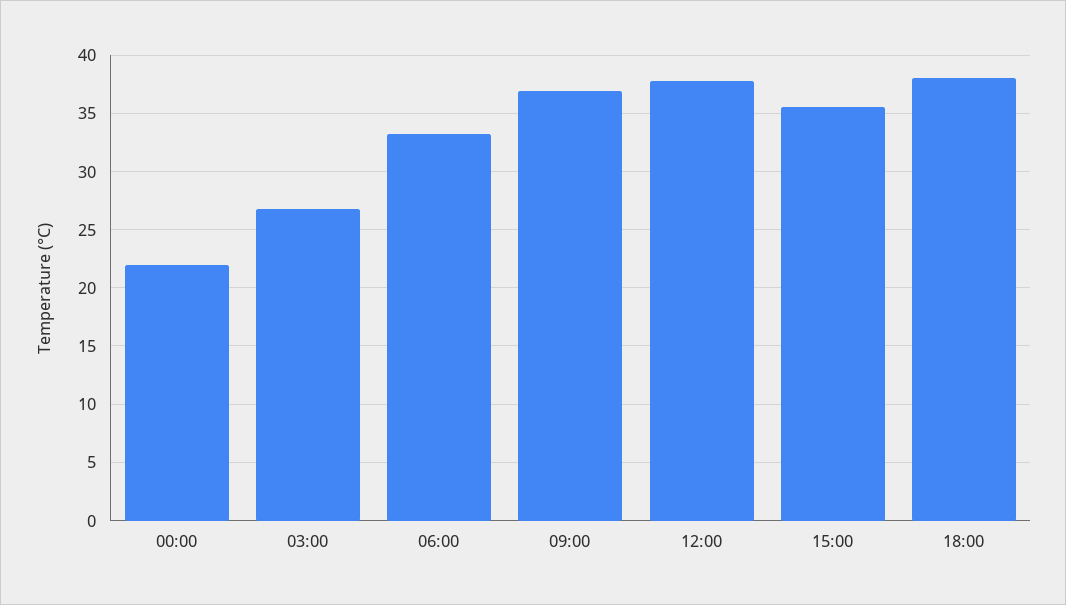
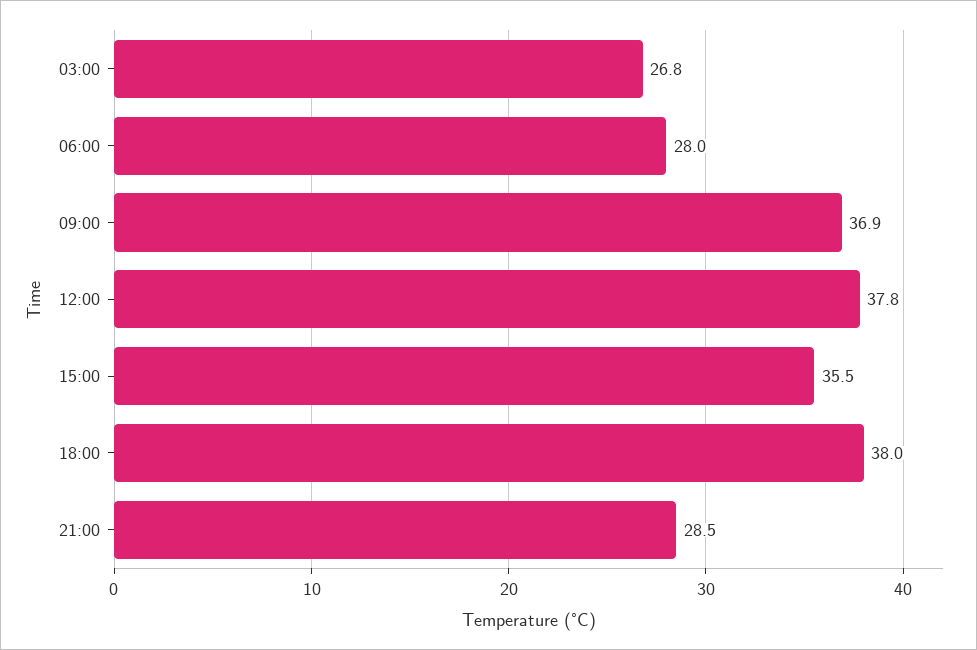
00:00: 22 -> none
06:00: 33 -> 28
21:00: none -> 28.5

